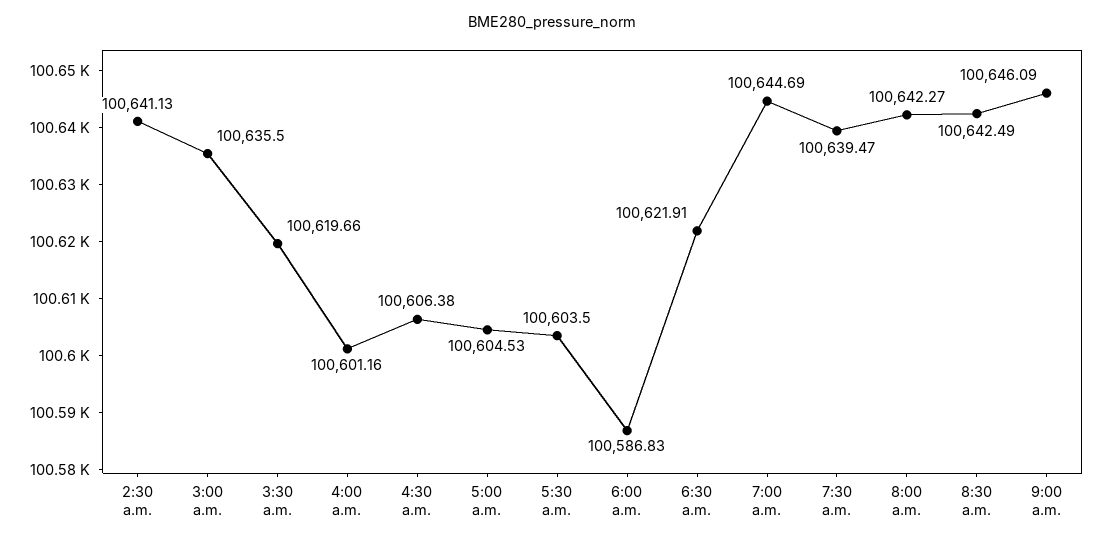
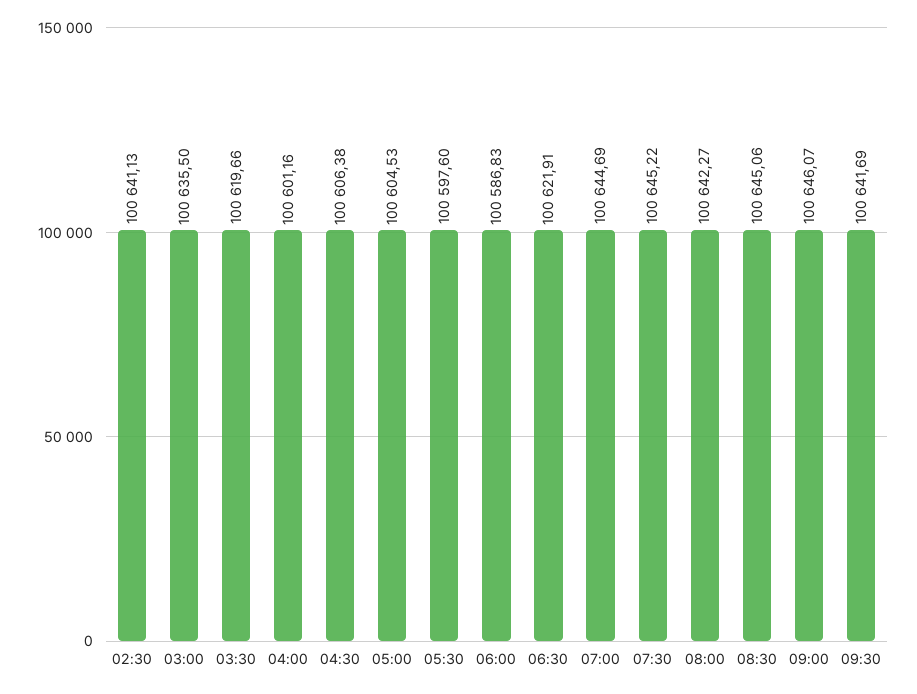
5:30 a.m.: 100603.5 -> 100597.6
7:30 a.m.: 100639.47 -> 100645.22
8:30 a.m.: 100642.49 -> 100645.06
9:00 a.m.: 100646.09 -> 100646.07
09:30: none -> 100641.69

